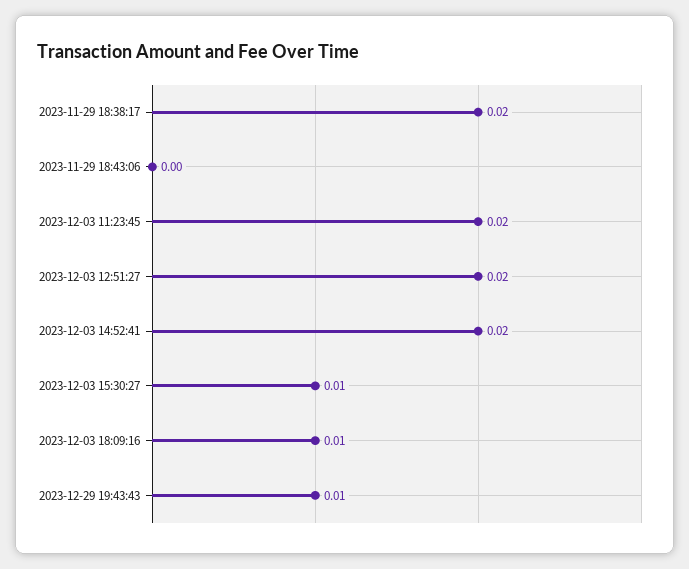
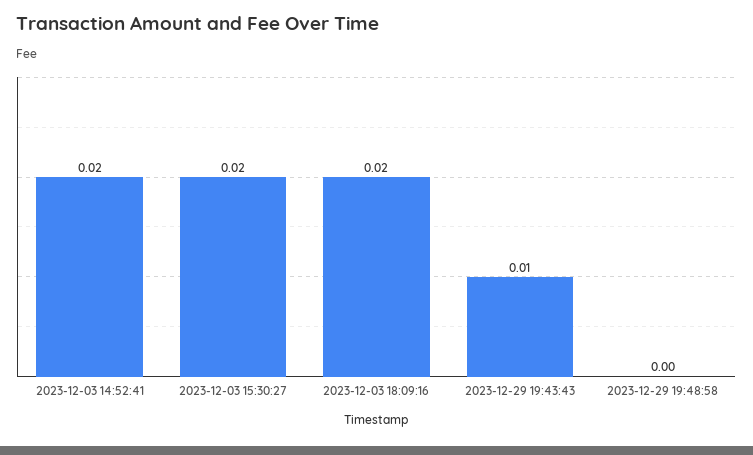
2023-11-29 18:38:17: 0.02 -> none
2023-11-29 18:43:06: 0 -> none
2023-12-03 11:23:45: 0.02 -> none
2023-12-03 12:51:27: 0.02 -> none
2023-12-03 15:30:27: 0.01 -> 0.02
2023-12-03 18:09:16: 0.01 -> 0.02
2023-12-29 19:48:58: none -> 0

